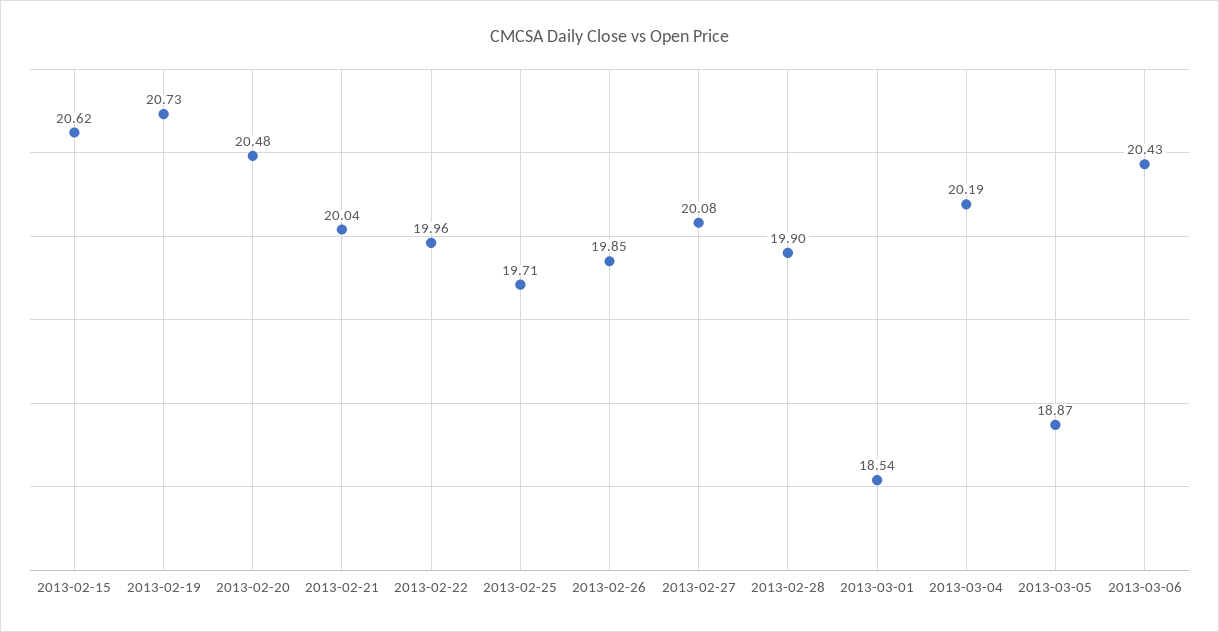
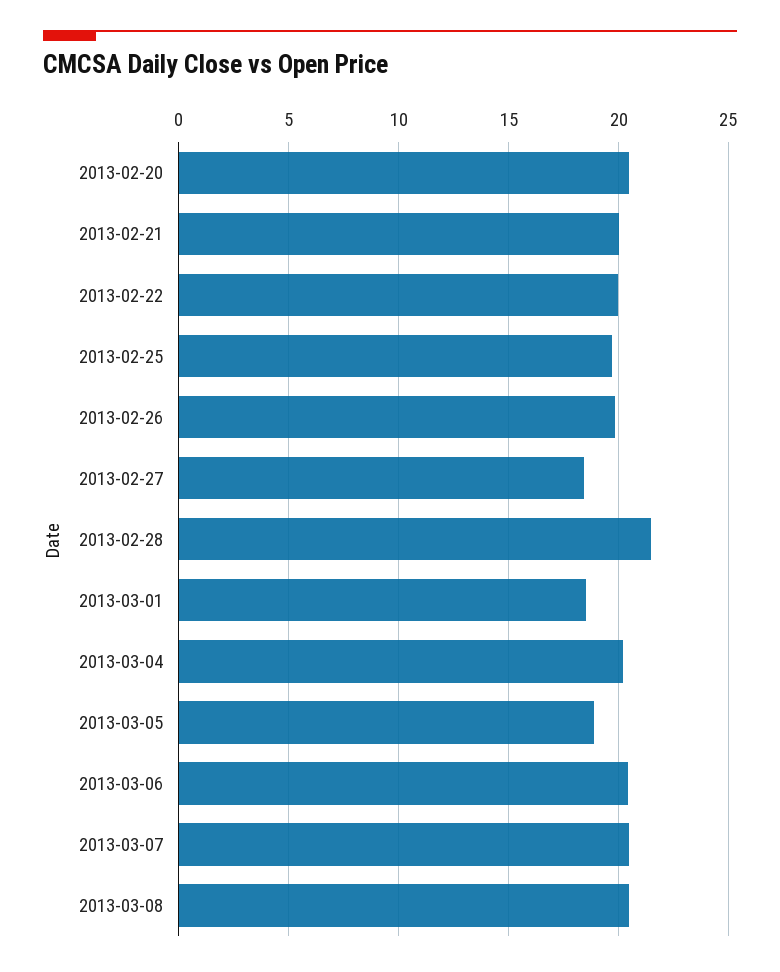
2013-02-15: 20.62 -> none
2013-02-19: 20.73 -> none
2013-02-27: 20.08 -> 18.5
2013-02-28: 19.9 -> 21.5
2013-03-07: none -> 20.5
2013-03-08: none -> 20.5

